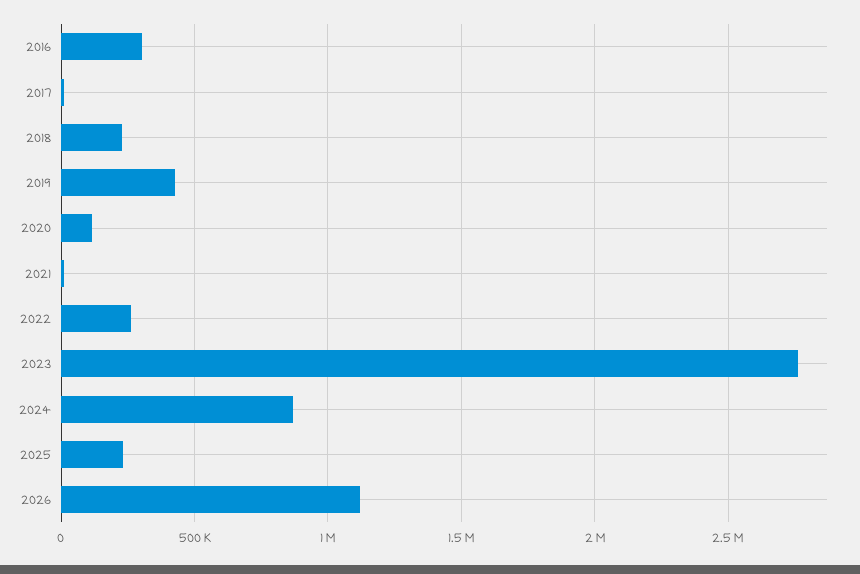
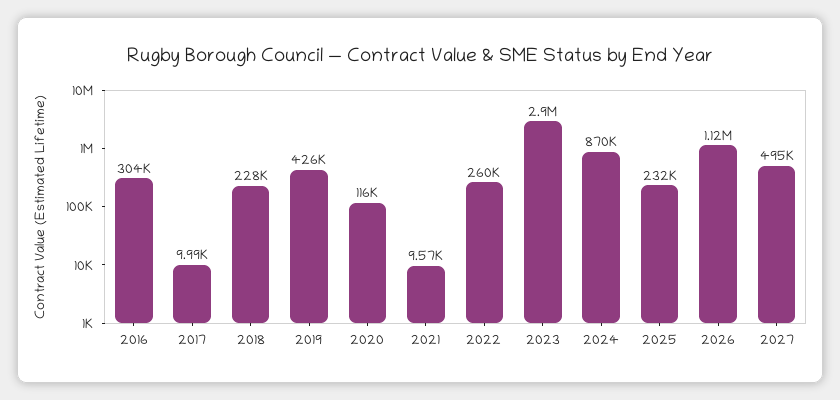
2023: 2750000 -> 2900000
2027: none -> 495000

